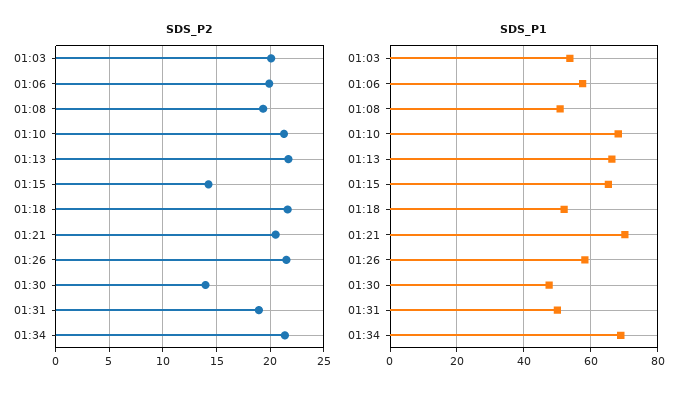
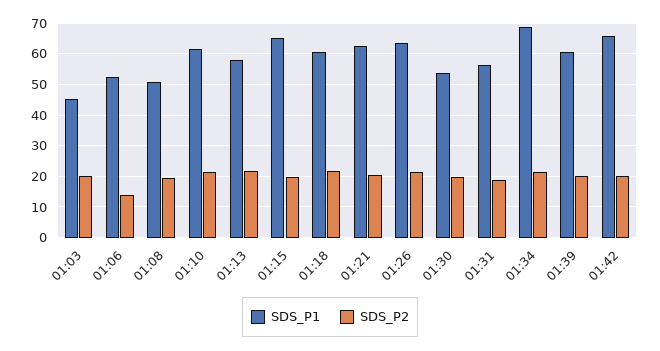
SDS_P2, 01:06: 20 -> 14
SDS_P2, 01:15: 14 -> 20
SDS_P2, 01:30: 14 -> 20
SDS_P1, 01:03: 54 -> 46
SDS_P1, 01:06: 58 -> 52
SDS_P1, 01:10: 68 -> 62
SDS_P1, 01:13: 66 -> 58
SDS_P1, 01:18: 52 -> 60
SDS_P1, 01:21: 70 -> 62
SDS_P1, 01:26: 58 -> 64
SDS_P1, 01:30: 48 -> 54
SDS_P1, 01:31: 50 -> 56
SDS_P1, 01:39: none -> 60
SDS_P2, 01:39: none -> 20
SDS_P1, 01:42: none -> 66
SDS_P2, 01:42: none -> 20

